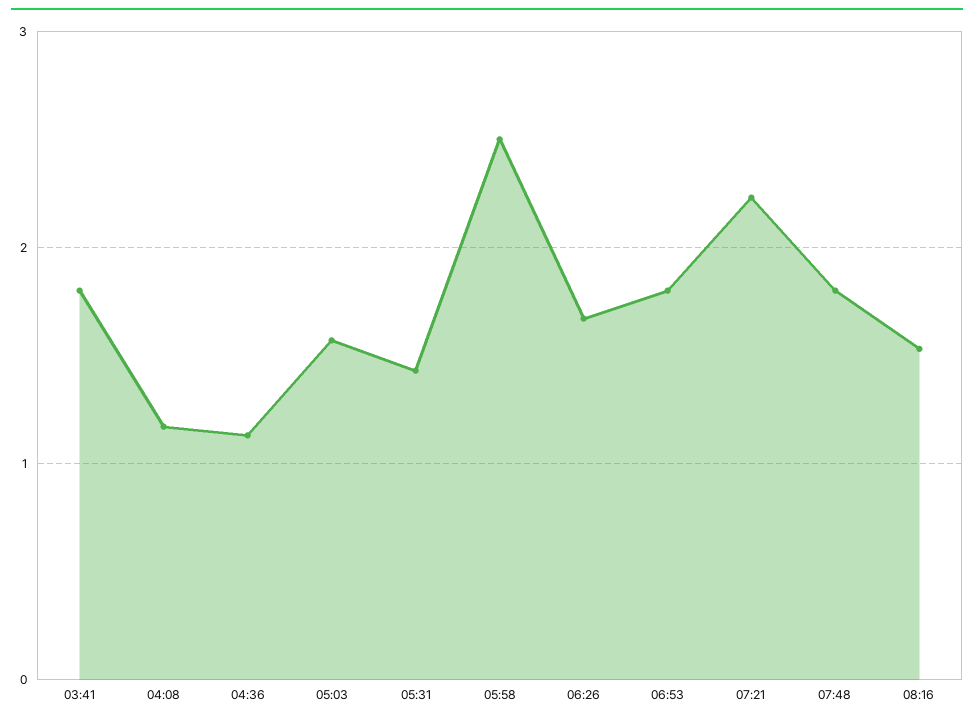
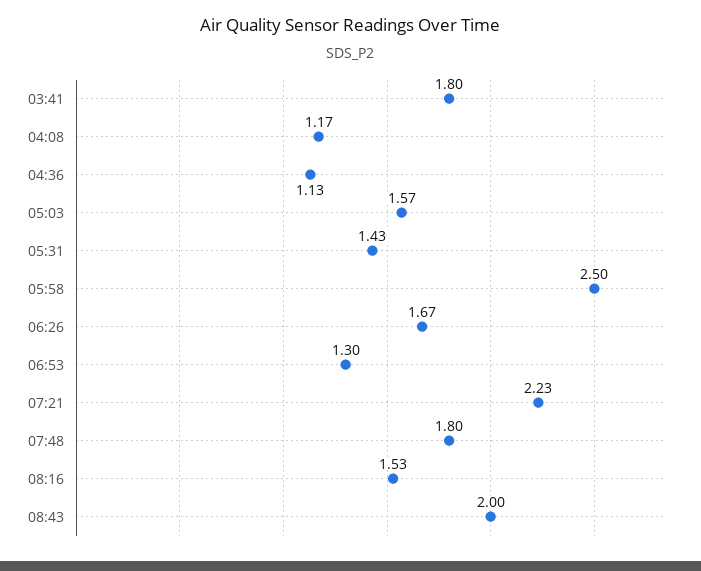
06:53: 1.8 -> 1.3
08:43: none -> 2

